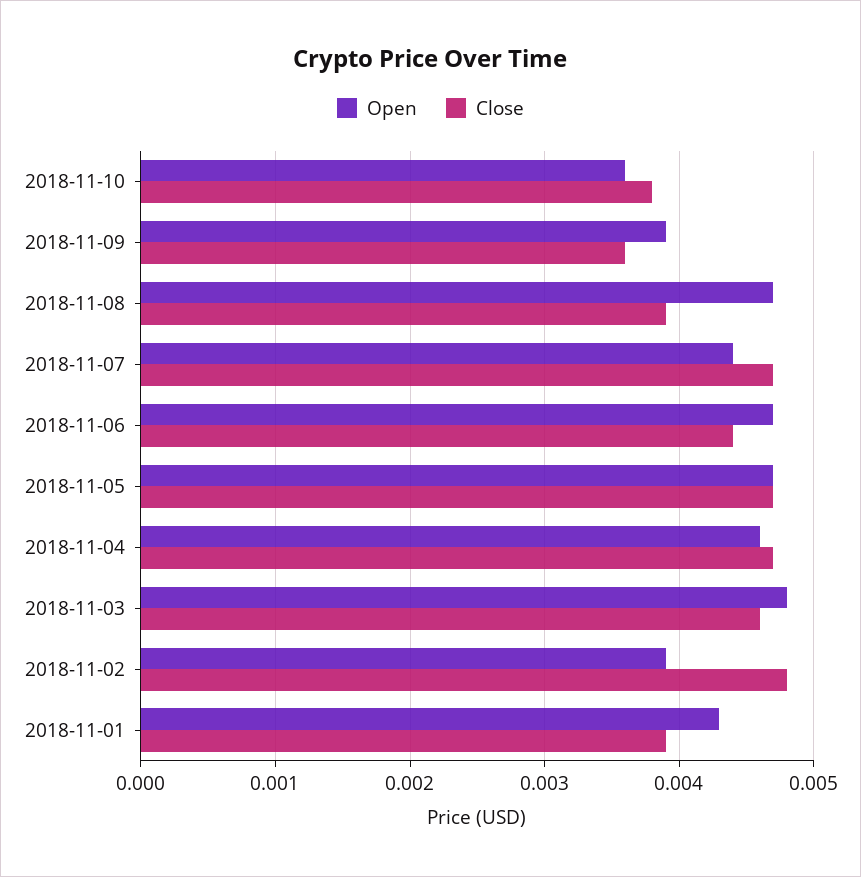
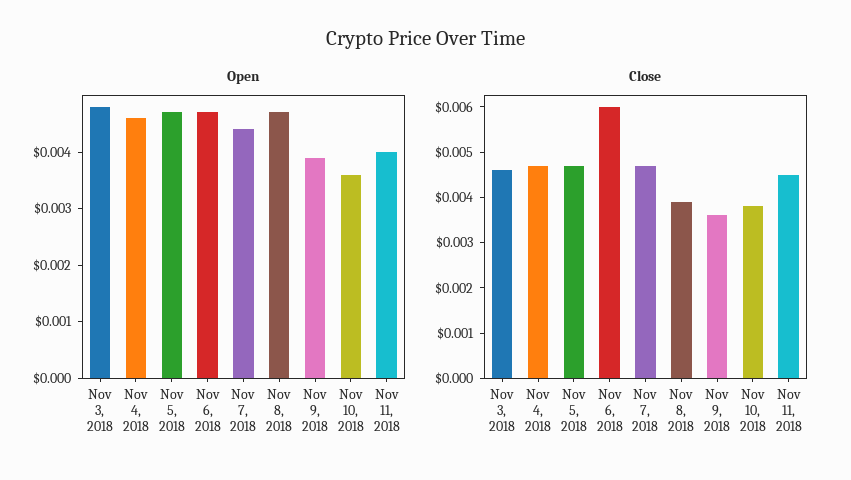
Close, 2018-11-06: 0.0044 -> 0.006
Open, 2018-11-02: 0.0039 -> none
Close, 2018-11-02: 0.0048 -> none
Open, 2018-11-01: 0.0043 -> none
Close, 2018-11-01: 0.0039 -> none
Open, Nov 11, 2018: none -> 0.004
Close, Nov 11, 2018: none -> 0.0045

